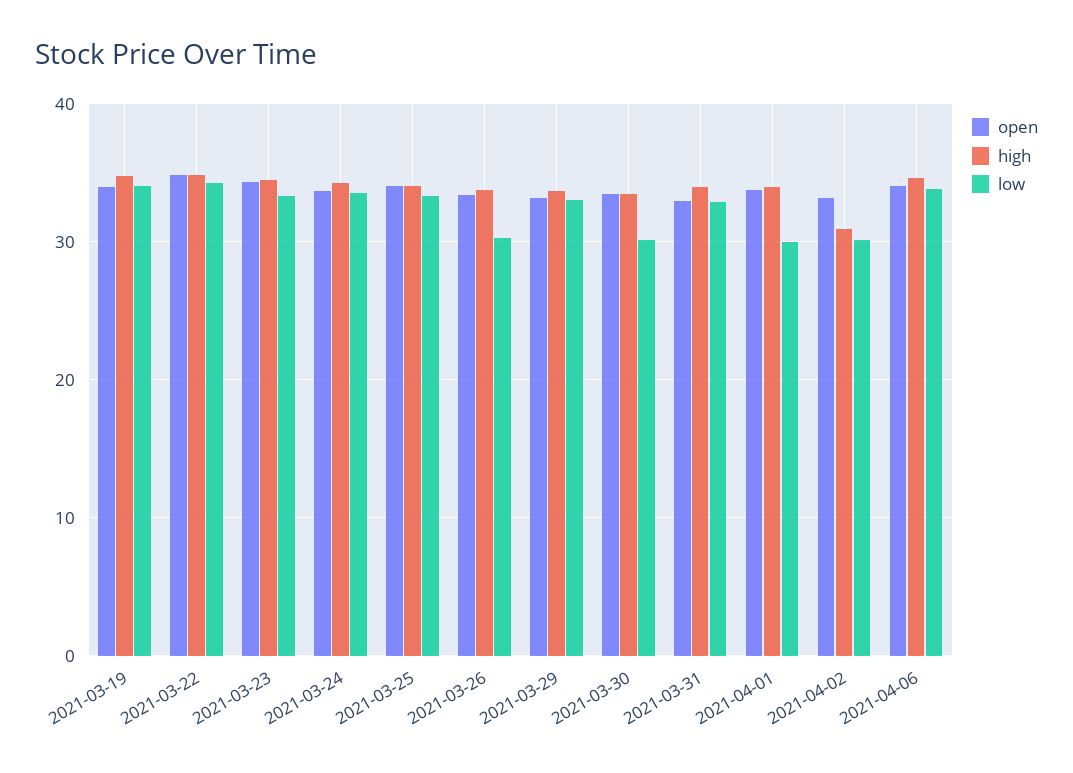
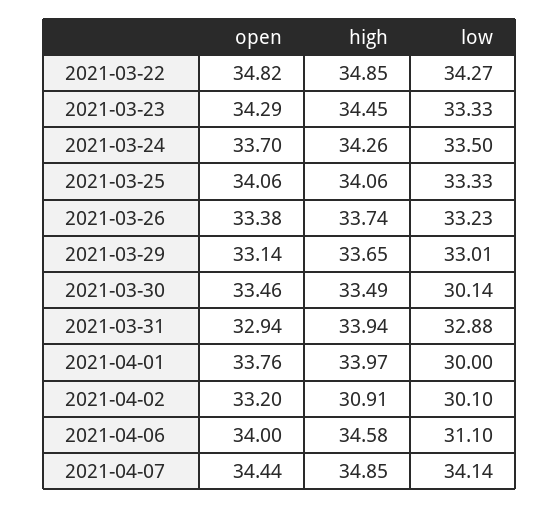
open, 2021-03-19: 34 -> none
high, 2021-03-19: 35 -> none
low, 2021-03-19: 34 -> none
low, 2021-03-26: 30 -> 33.23
low, 2021-04-06: 34 -> 31.1
open, 2021-04-07: none -> 34.44
high, 2021-04-07: none -> 34.85
low, 2021-04-07: none -> 34.14

